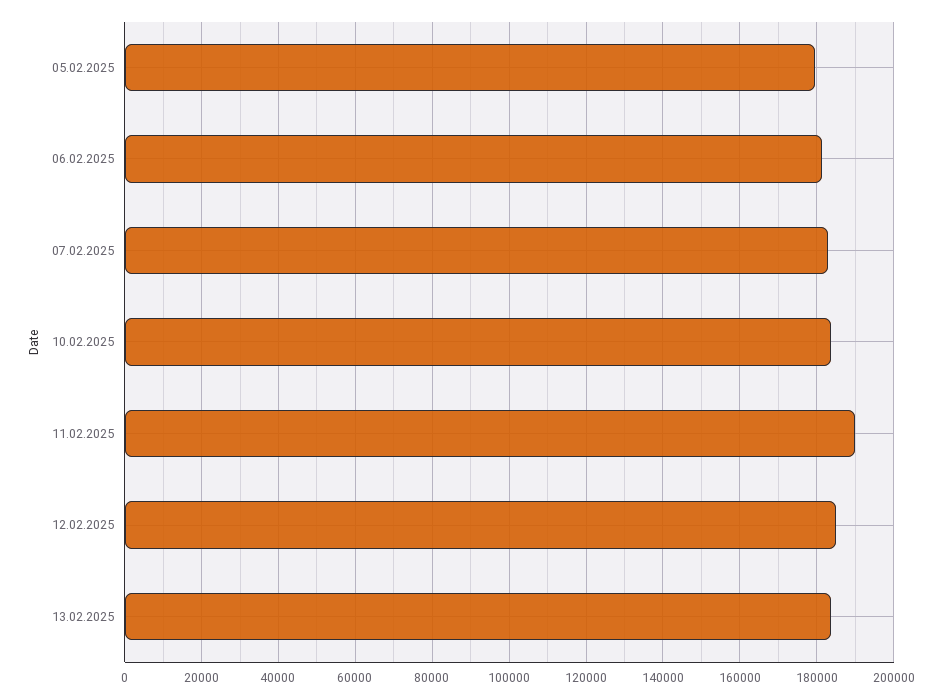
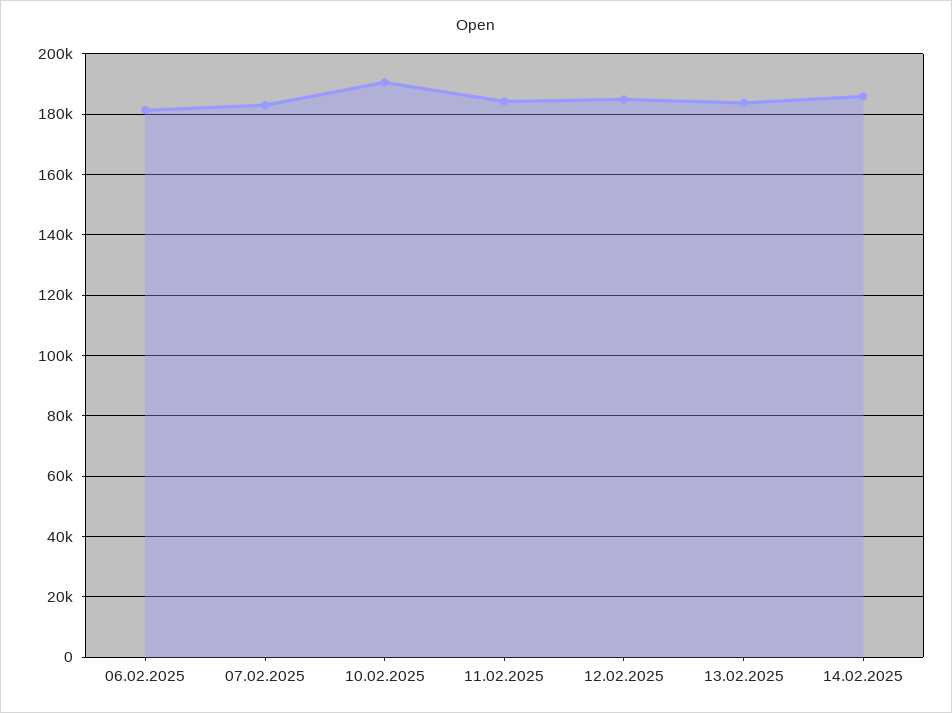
05.02.2025: 180000 -> none
10.02.2025: 184000 -> 190000
11.02.2025: 190000 -> 184000
14.02.2025: none -> 186000

